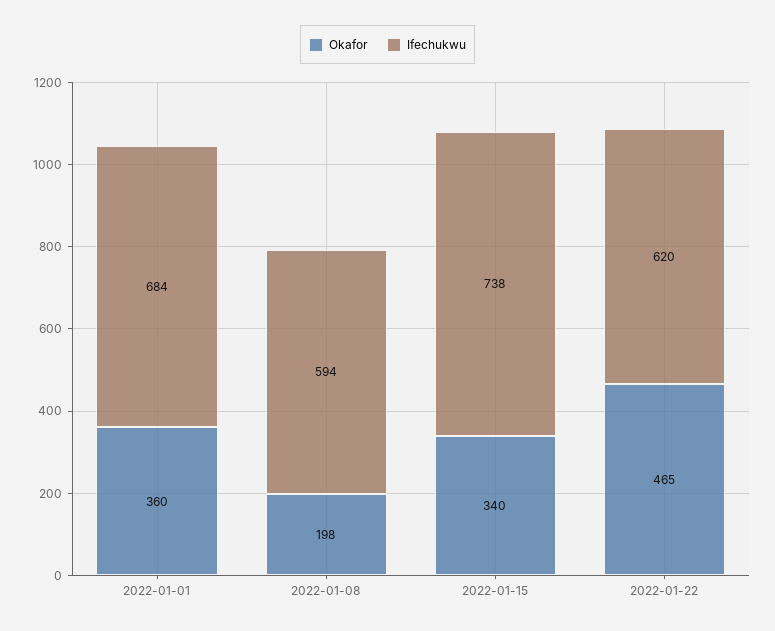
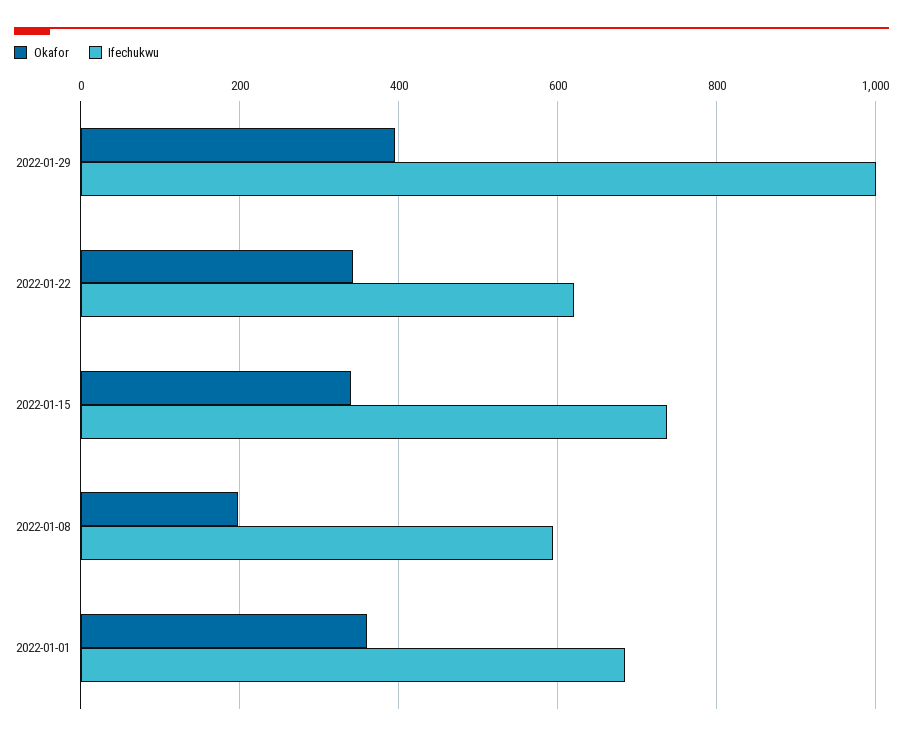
Okafor, 2022-01-22: 465 -> 340
Okafor, 2022-01-29: none -> 400
Ifechukwu, 2022-01-29: none -> 1000

